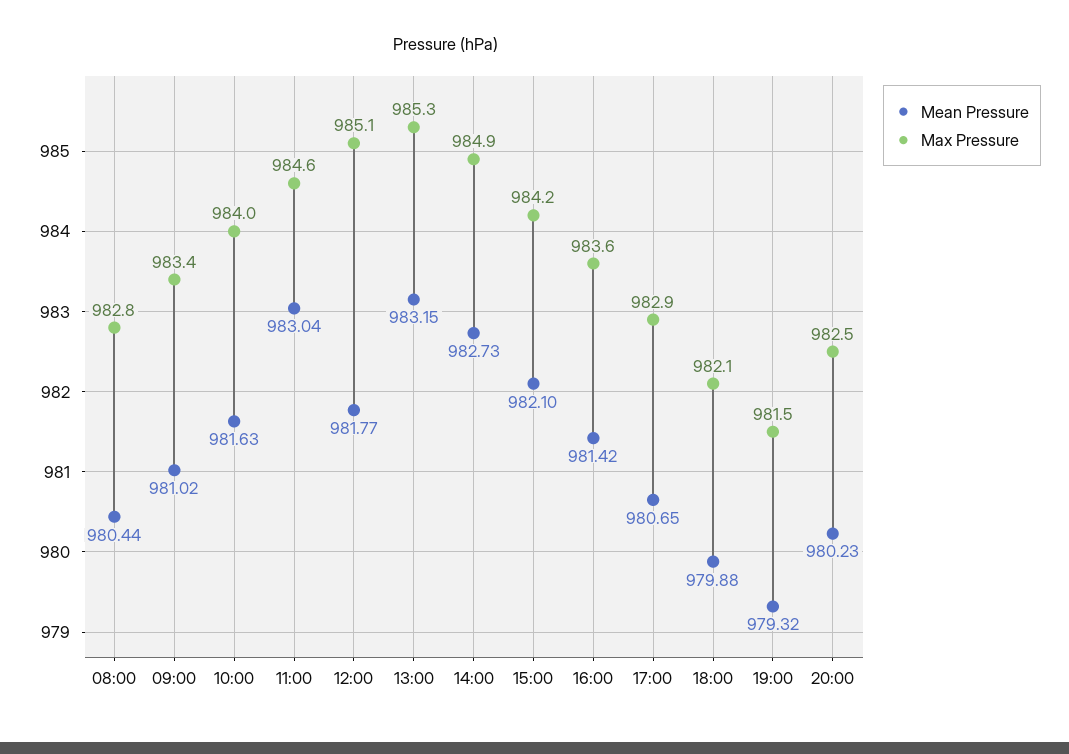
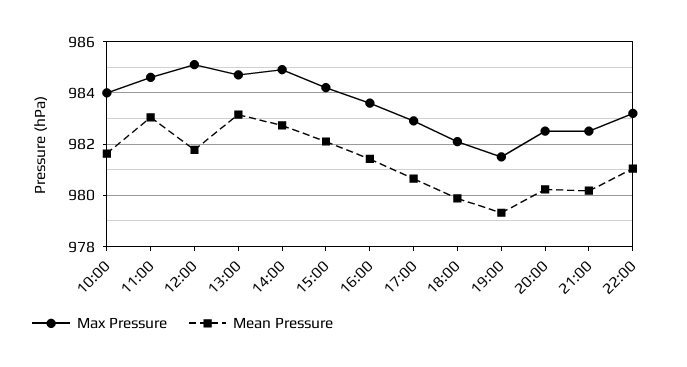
Mean Pressure, 08:00: 980.44 -> none
Max Pressure, 08:00: 982.8 -> none
Mean Pressure, 09:00: 981.02 -> none
Max Pressure, 09:00: 983.4 -> none
Max Pressure, 13:00: 985.3 -> 984.75
Max Pressure, 21:00: none -> 982.5
Mean Pressure, 21:00: none -> 980.25
Max Pressure, 22:00: none -> 983.25
Mean Pressure, 22:00: none -> 981

